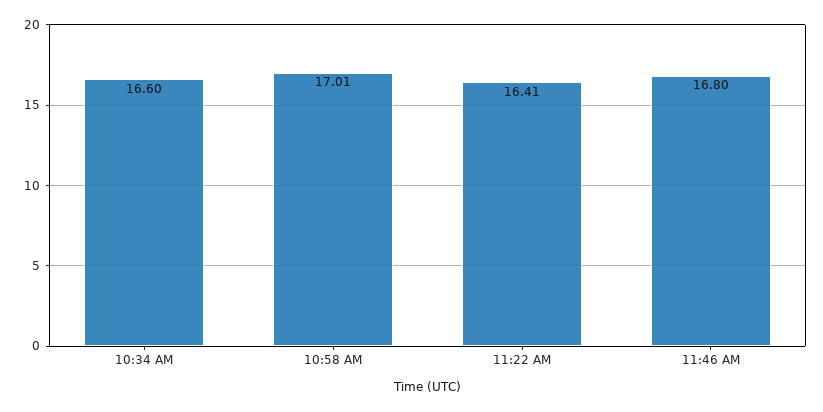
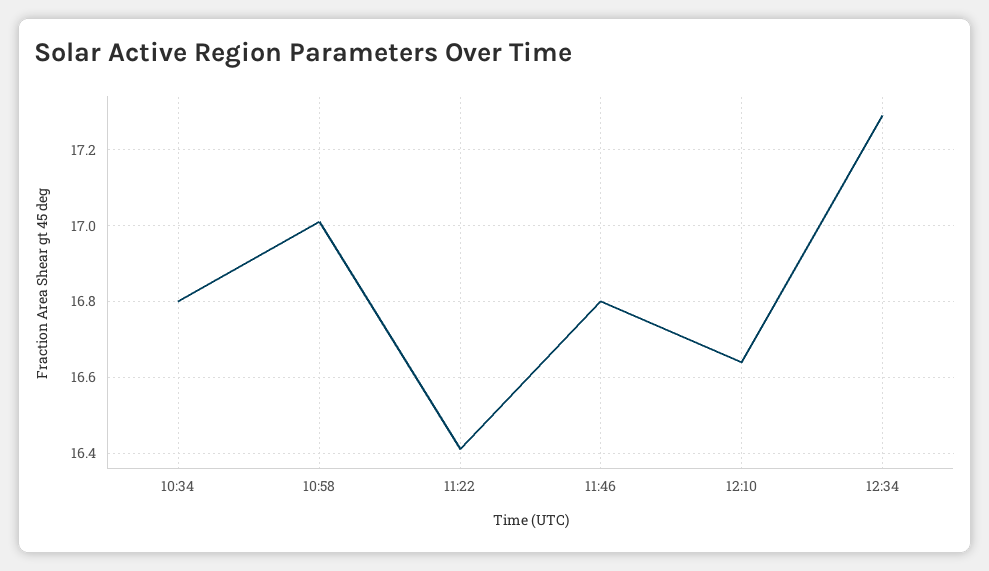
10:34 AM: 16.6 -> 16.8
12:10: none -> 16.65
12:34: none -> 17.3

